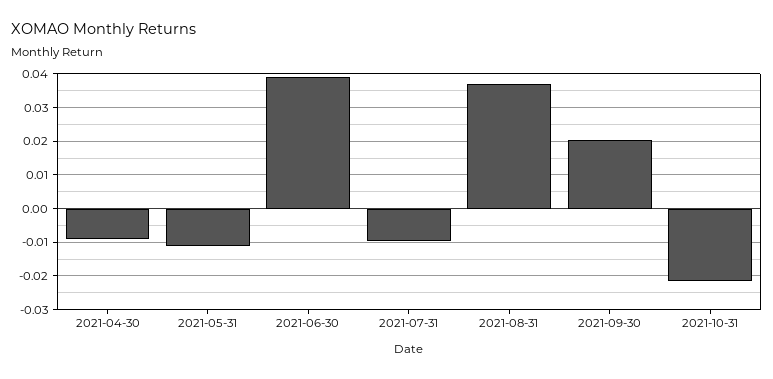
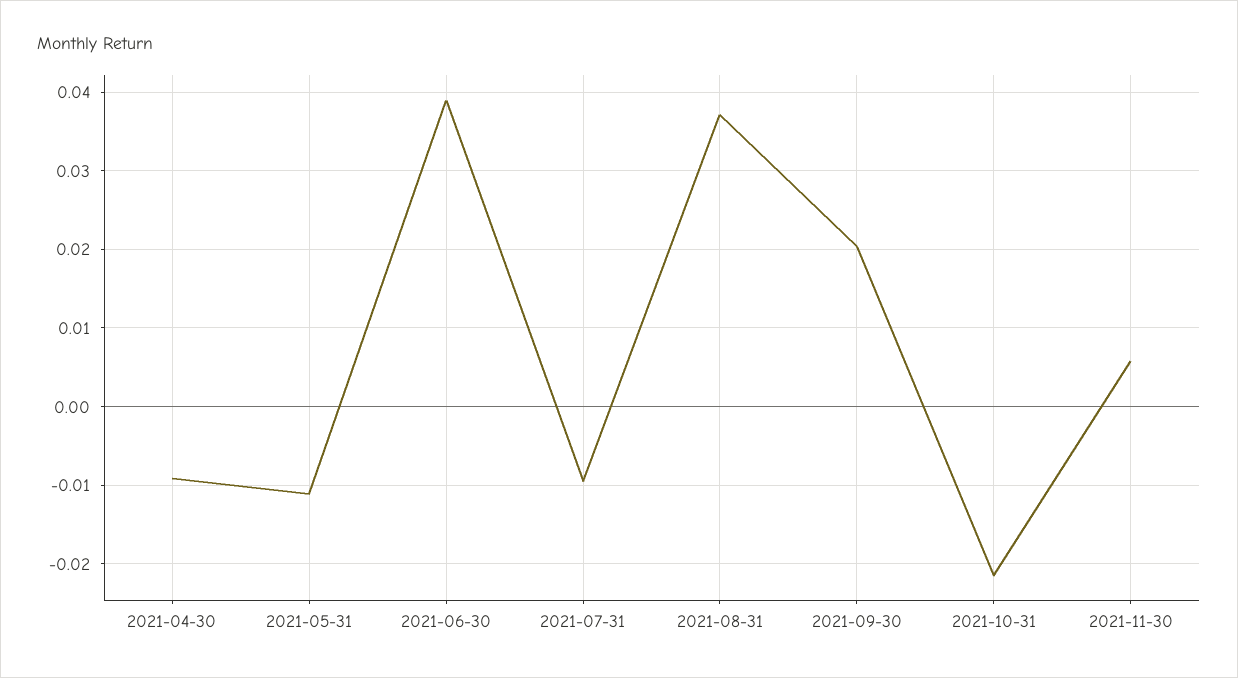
2021-11-30: none -> 0.006

